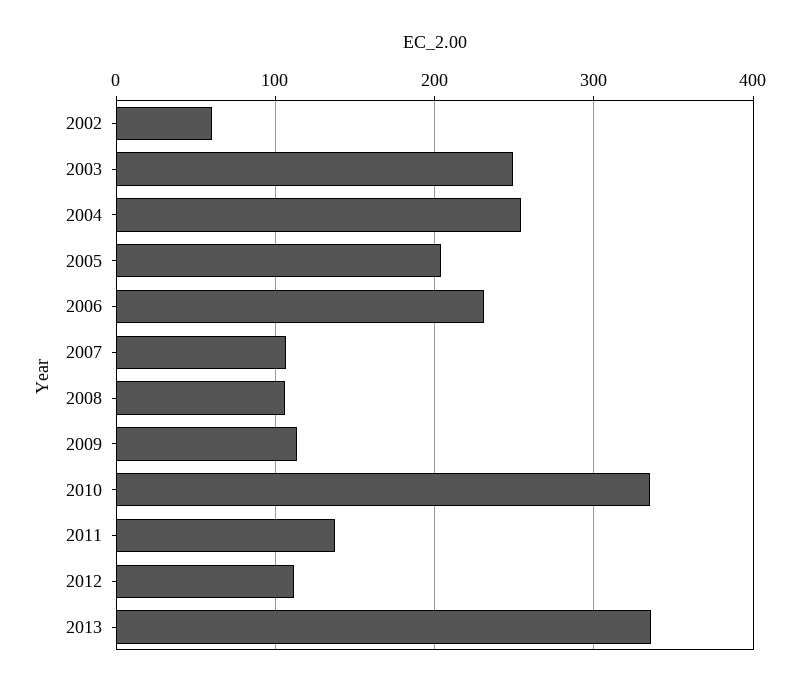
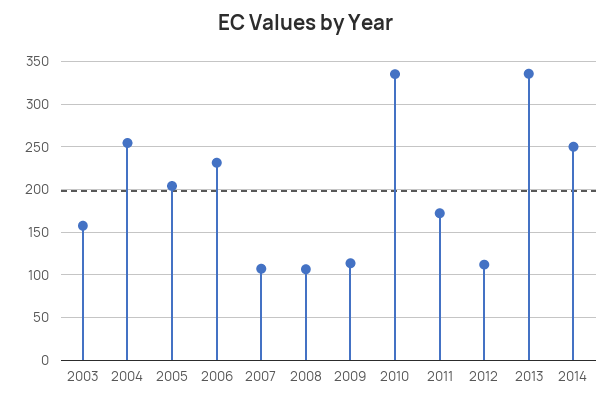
2002: 60 -> none
2003: 250 -> 160
2011: 140 -> 170
2014: none -> 250

